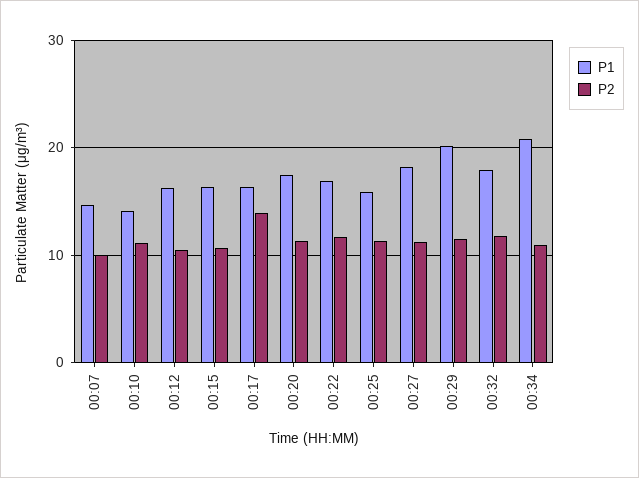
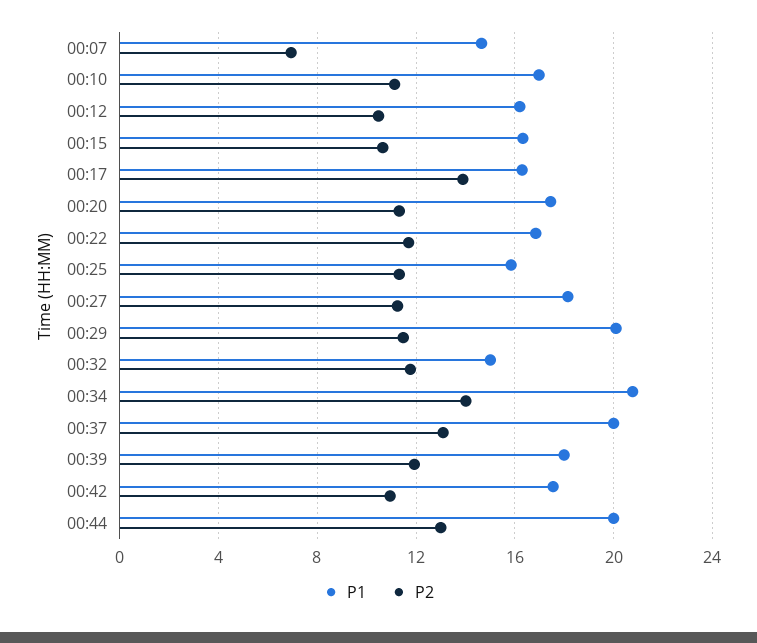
P2, 00:07: 10 -> 7
P1, 00:10: 14 -> 17
P1, 00:32: 18 -> 15
P2, 00:34: 11 -> 14
P1, 00:37: none -> 20
P2, 00:37: none -> 13
P1, 00:39: none -> 18
P2, 00:39: none -> 12
P1, 00:42: none -> 17.5
P2, 00:42: none -> 11
P1, 00:44: none -> 20
P2, 00:44: none -> 13

